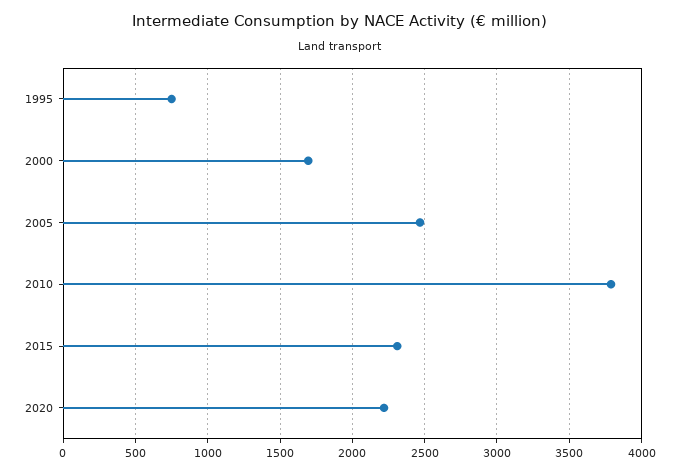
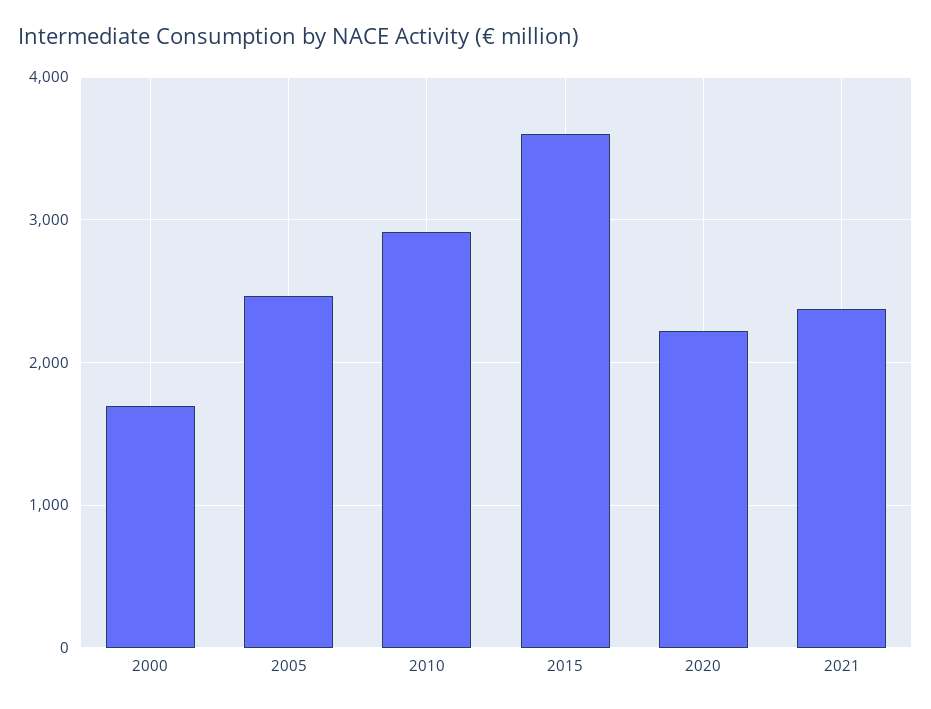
1995: 750 -> none
2010: 3800 -> 2900
2015: 2300 -> 3600
2021: none -> 2400

